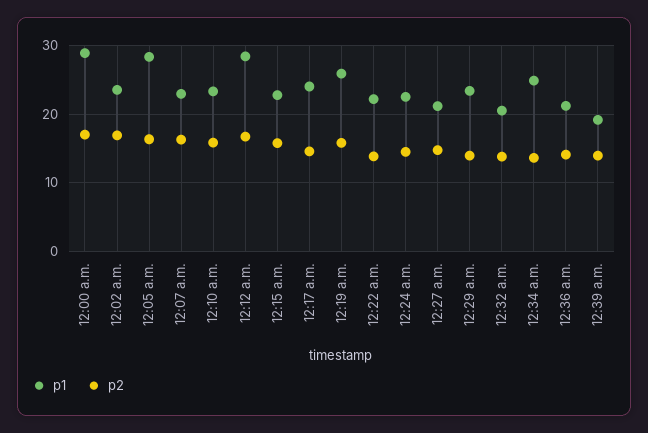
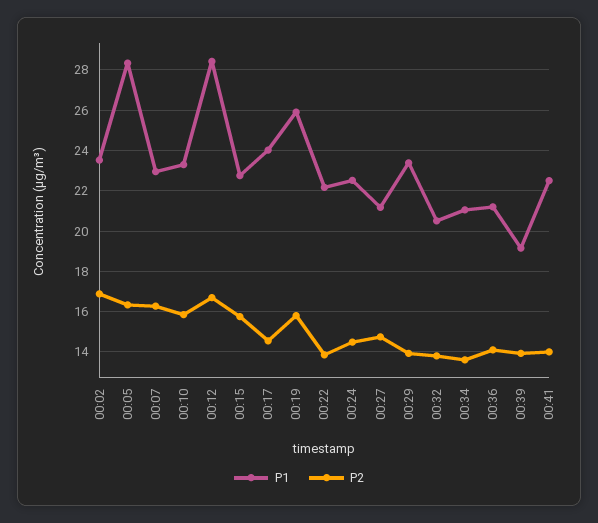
p1, 12:00 a.m.: 29 -> none
p2, 12:00 a.m.: 17 -> none
p1, 12:34 a.m.: 25 -> 21
p1, 00:41: none -> 22.5
p2, 00:41: none -> 14

